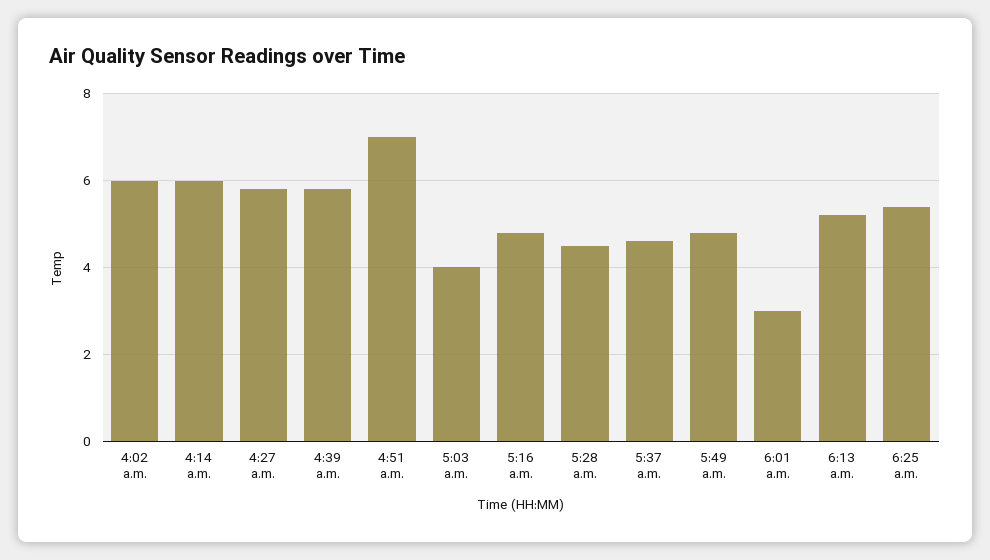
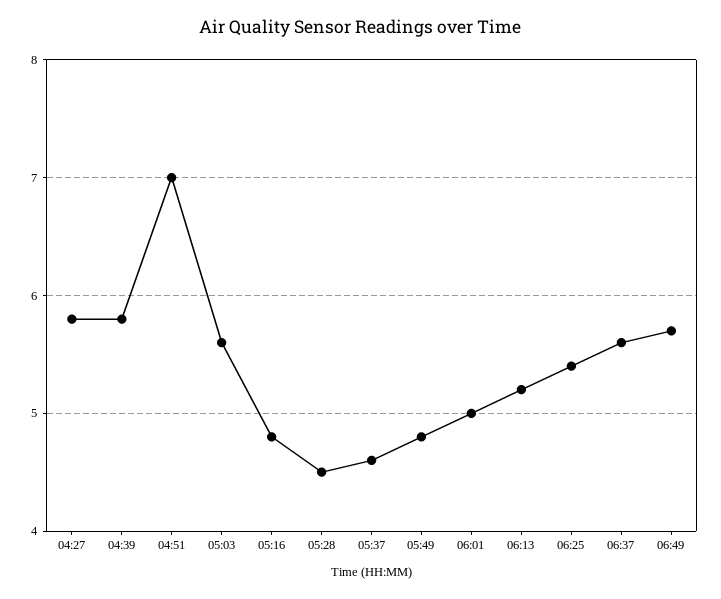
4:02 a.m.: 6 -> none
4:14 a.m.: 6 -> none
5:03 a.m.: 4 -> 5.6
6:01 a.m.: 3 -> 5
06:37: none -> 5.6
06:49: none -> 5.7

